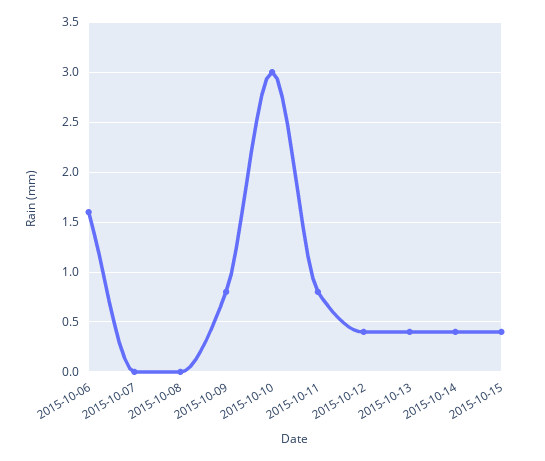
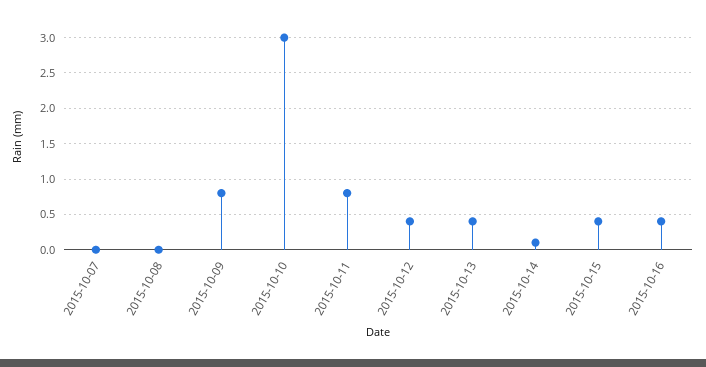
2015-10-06: 1.6 -> none
2015-10-14: 0.4 -> 0.1
2015-10-16: none -> 0.4

